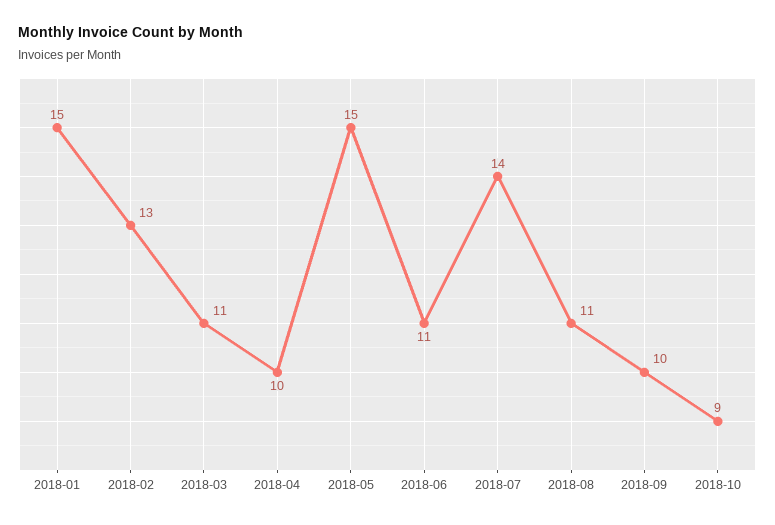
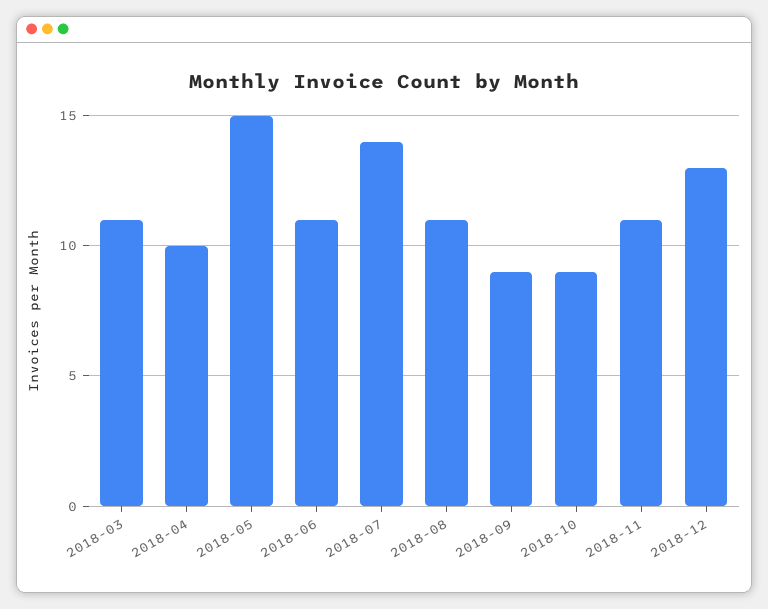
2018-01: 15 -> none
2018-02: 13 -> none
2018-09: 10 -> 9
2018-11: none -> 11
2018-12: none -> 13

